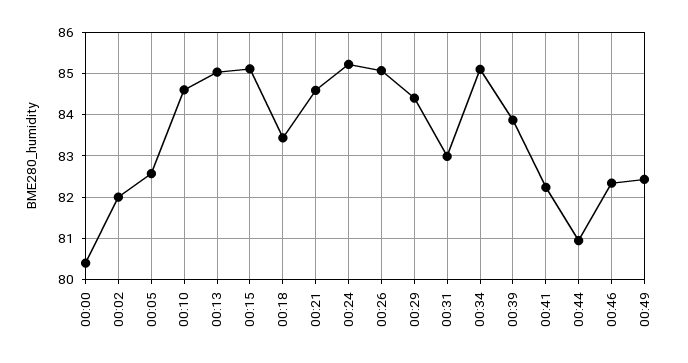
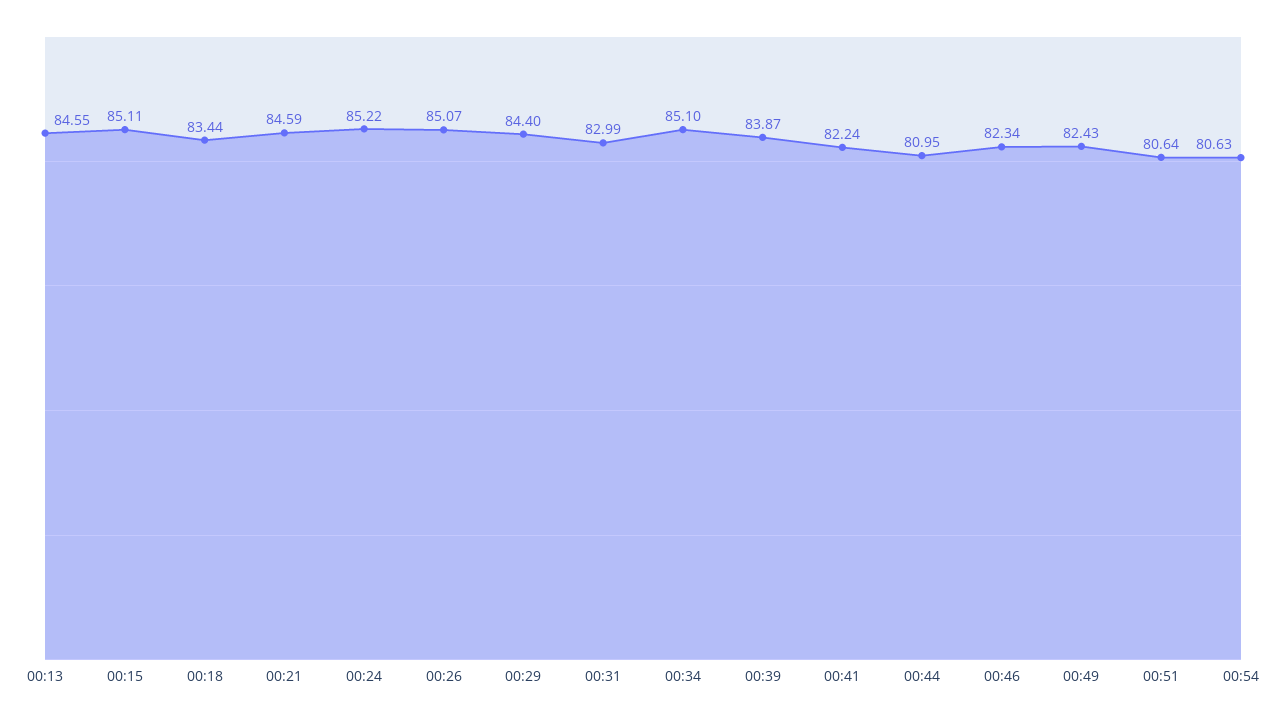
00:00: 80.4 -> none
00:02: 82 -> none
00:05: 82.6 -> none
00:10: 84.6 -> none
00:13: 85 -> 84.55
00:51: none -> 80.64
00:54: none -> 80.63

